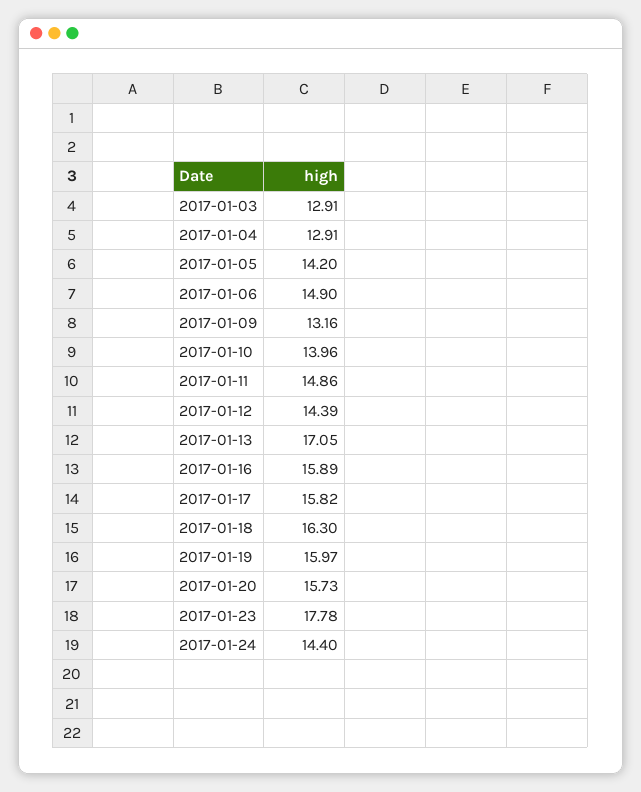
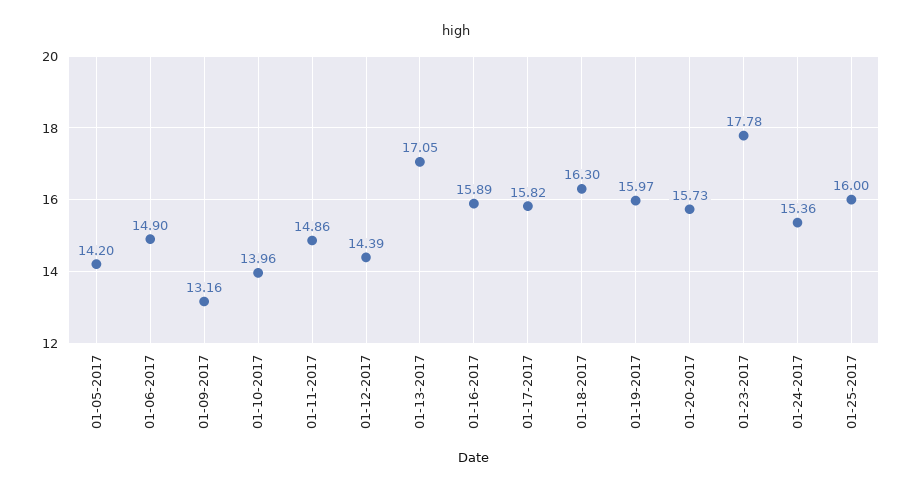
2017-01-03: 12.91 -> none
2017-01-04: 12.91 -> none
2017-01-24: 14.4 -> 15.36
01-25-2017: none -> 16

